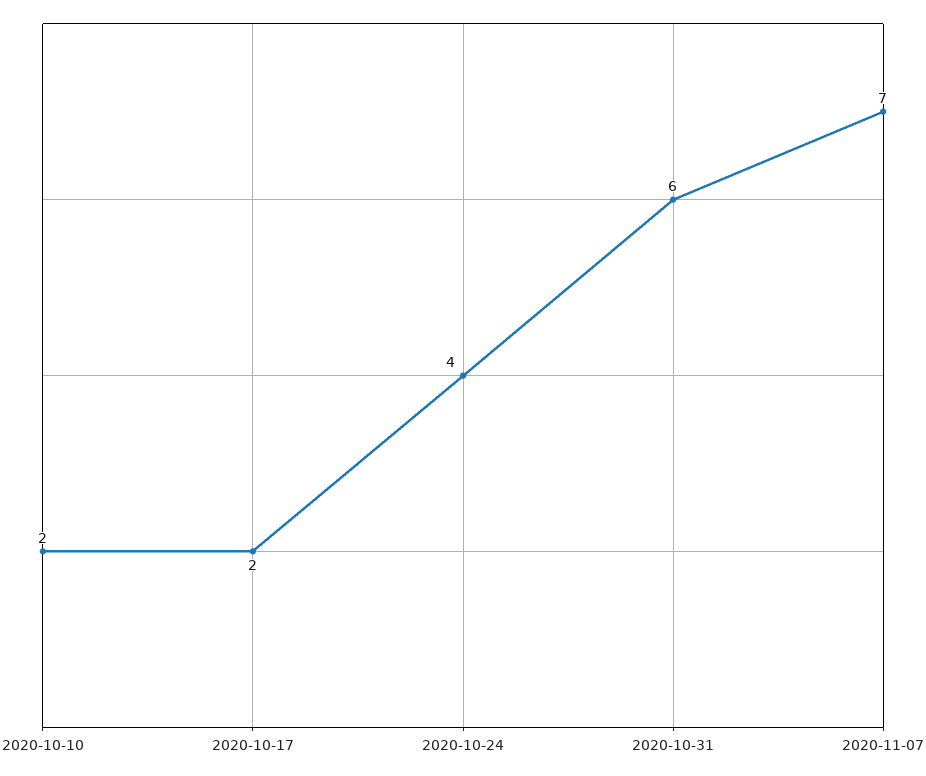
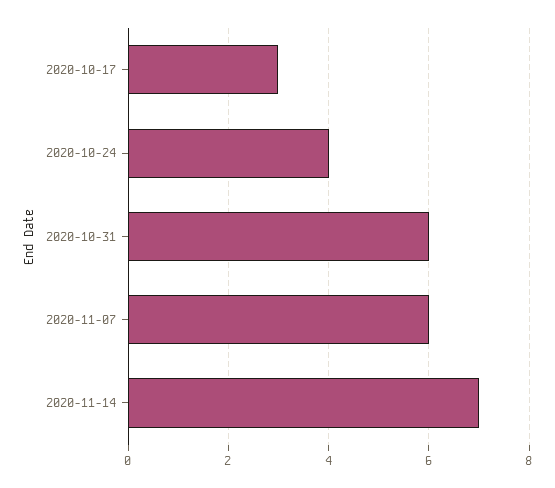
2020-10-10: 2 -> none
2020-10-17: 2 -> 3
2020-11-07: 7 -> 6
2020-11-14: none -> 7

